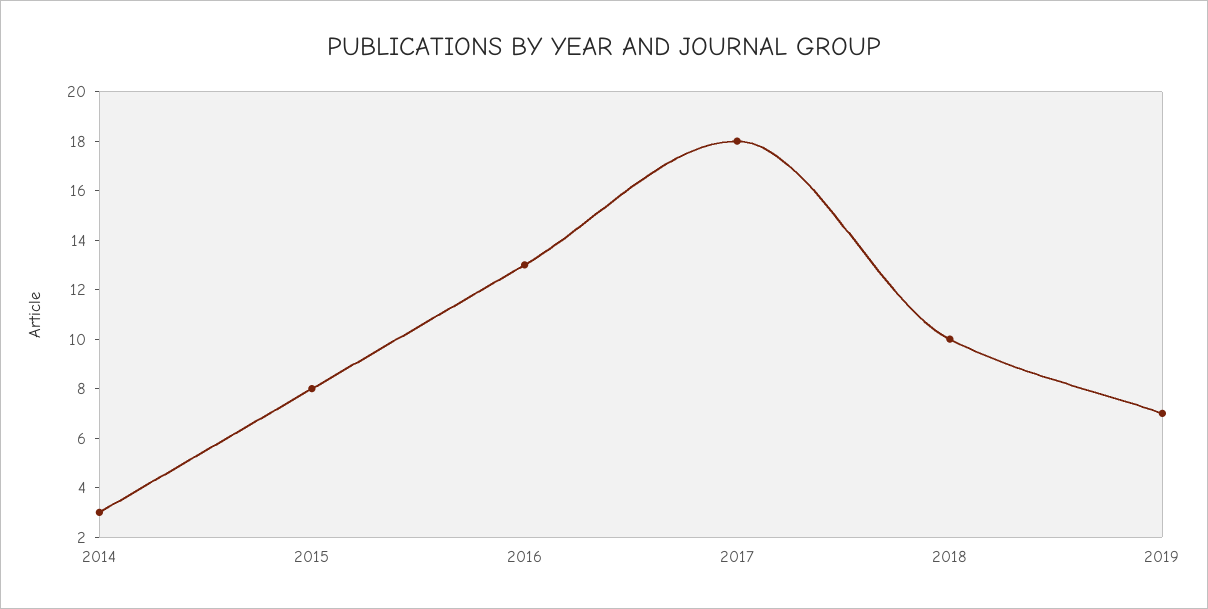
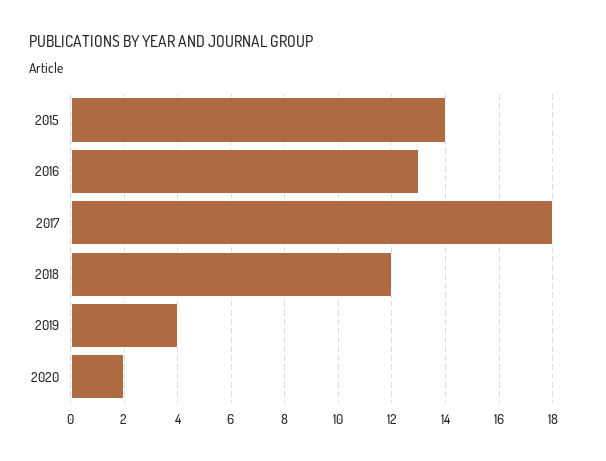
2014: 3 -> none
2015: 8 -> 14
2018: 10 -> 12
2019: 7 -> 4
2020: none -> 2

